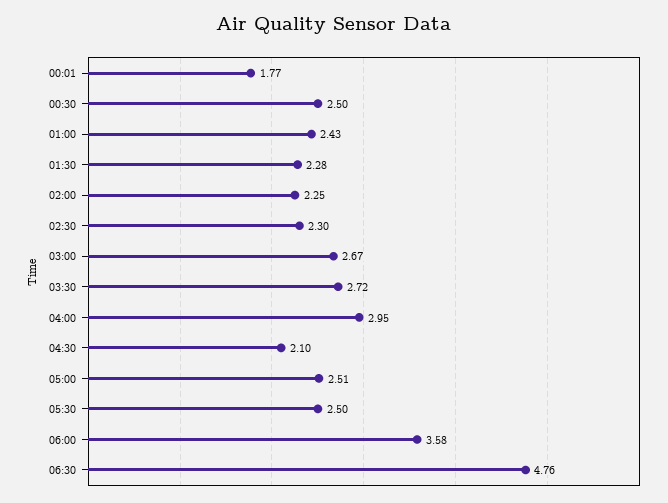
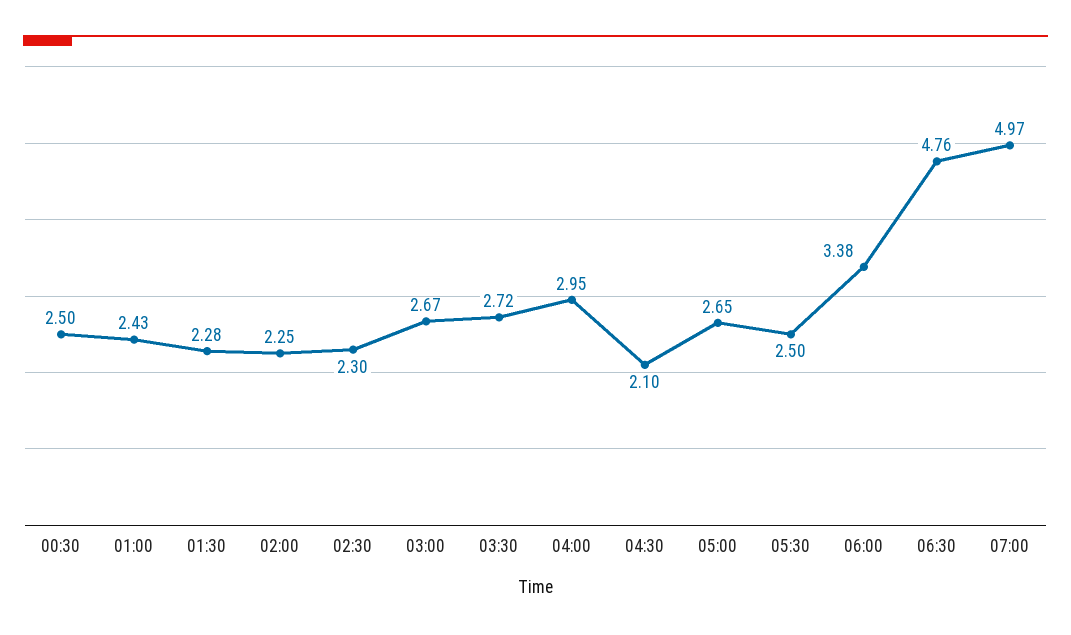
00:01: 1.77 -> none
05:00: 2.51 -> 2.65
06:00: 3.58 -> 3.38
07:00: none -> 4.97

